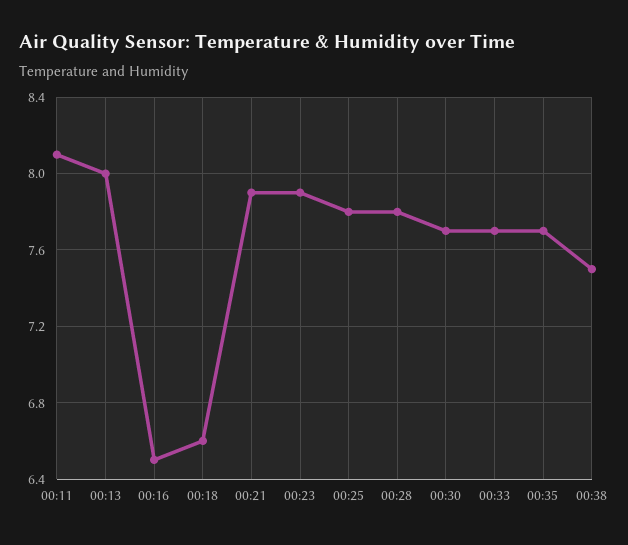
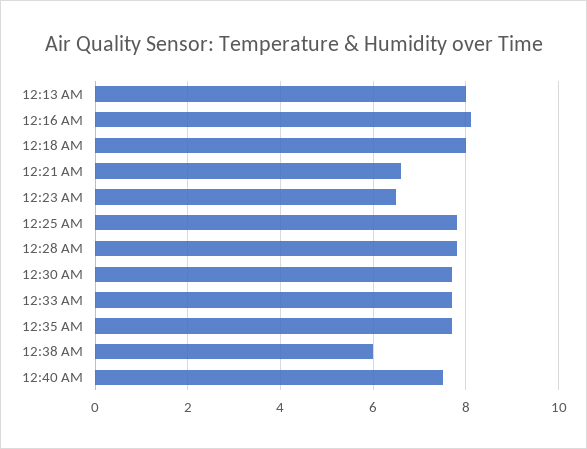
00:11: 8.1 -> none
00:16: 6.5 -> 8
00:18: 6.6 -> 8
00:21: 7.9 -> 6.5
00:23: 7.9 -> 6.5
00:38: 7.5 -> 6
12:40 AM: none -> 7.5

